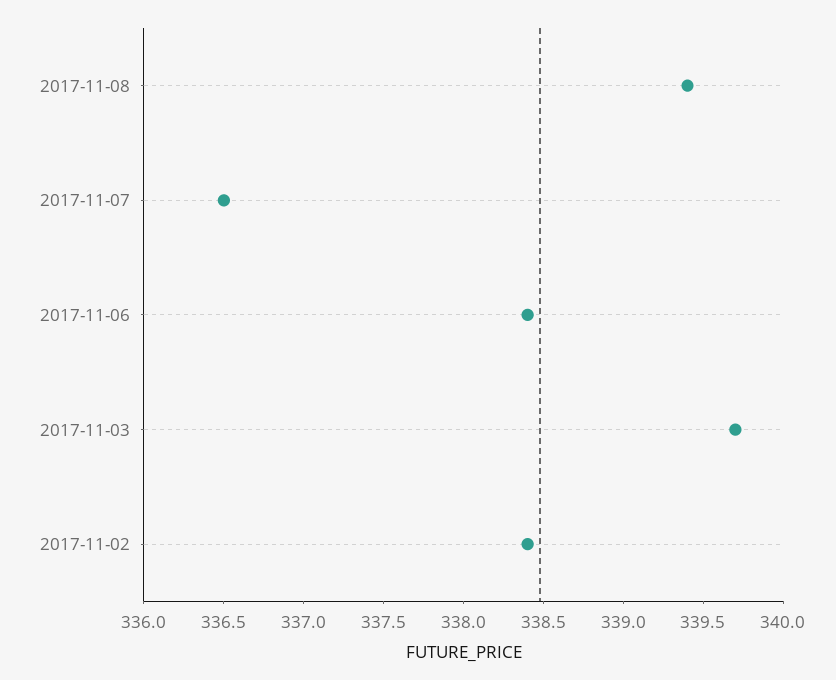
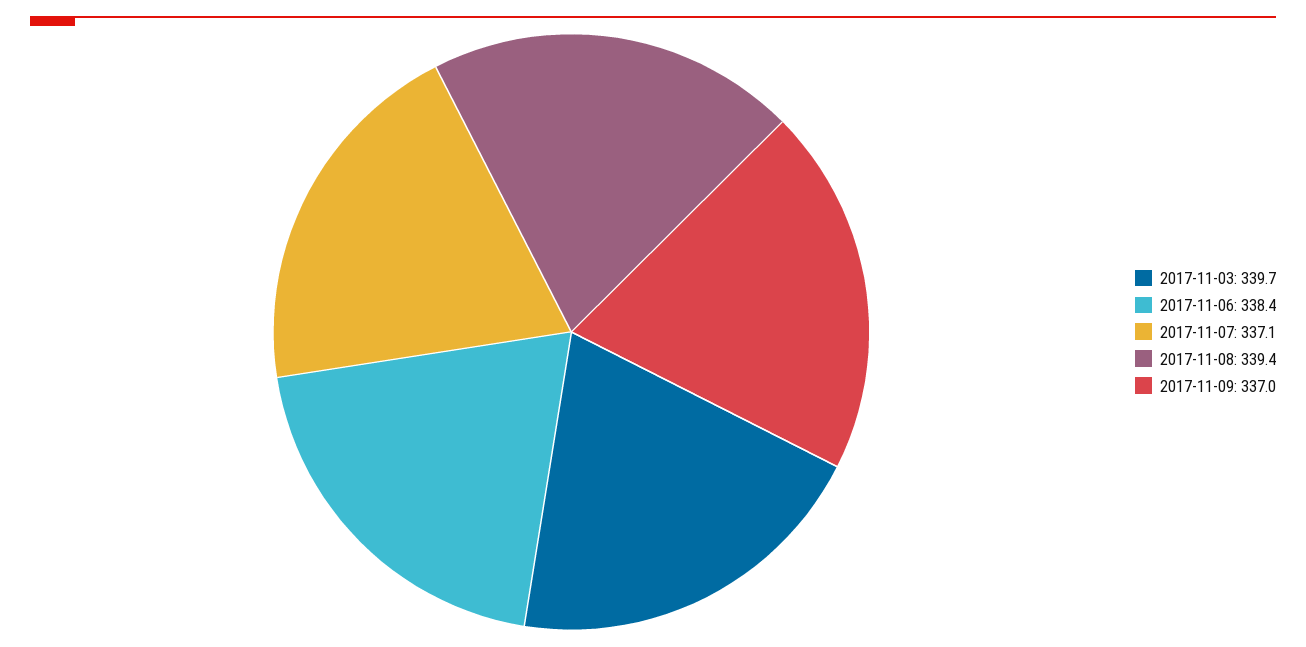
2017-11-07: 336.5 -> 337.1
2017-11-02: 338.4 -> none
2017-11-09: none -> 337

